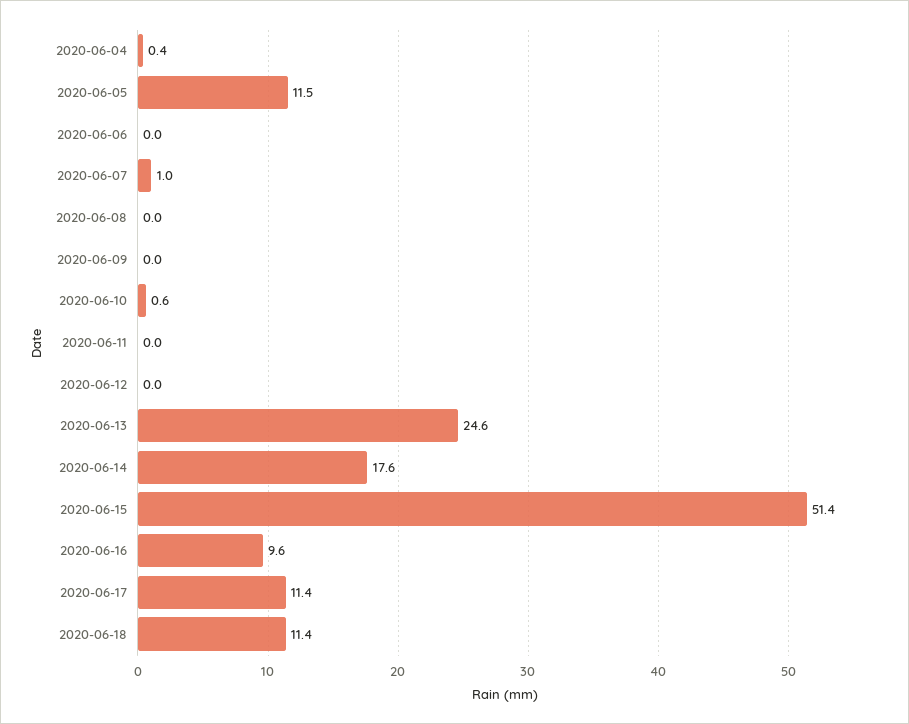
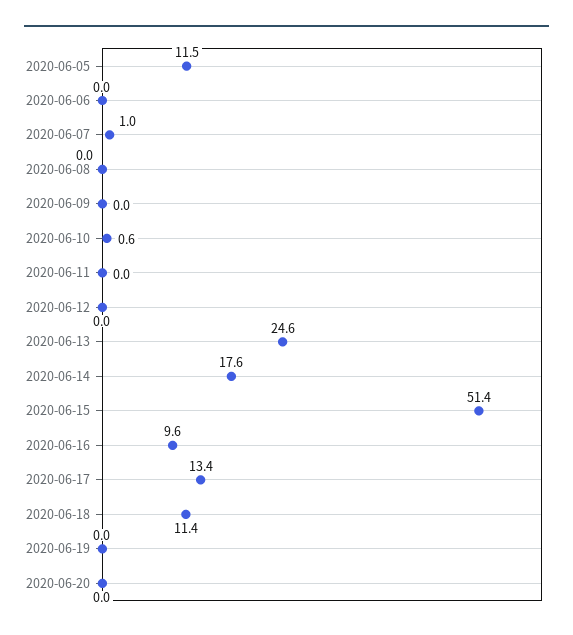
2020-06-04: 0.4 -> none
2020-06-17: 11.4 -> 13.4
2020-06-19: none -> 0
2020-06-20: none -> 0

